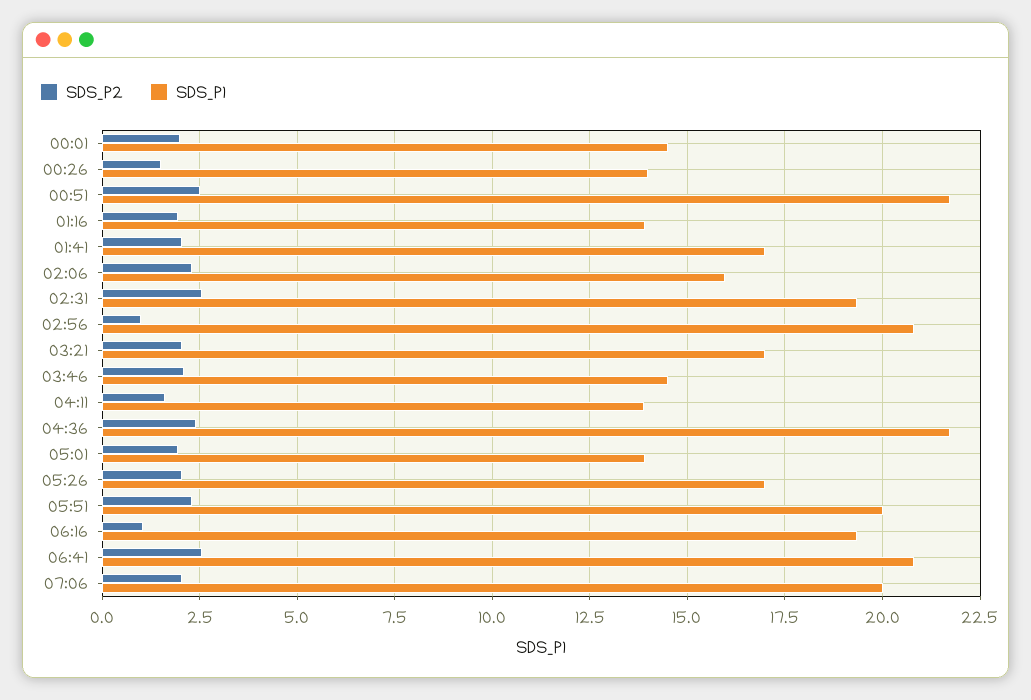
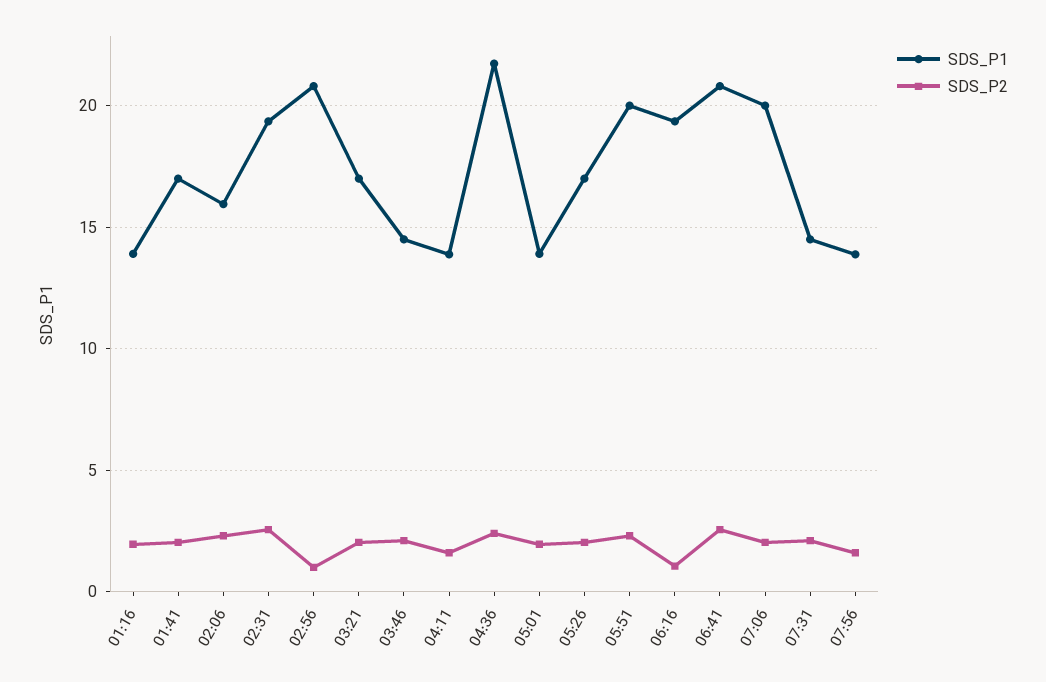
SDS_P2, 00:01: 2 -> none
SDS_P1, 00:01: 14.5 -> none
SDS_P2, 00:26: 1.5 -> none
SDS_P1, 00:26: 14 -> none
SDS_P2, 00:51: 2.5 -> none
SDS_P1, 00:51: 21.75 -> none
SDS_P1, 07:31: none -> 14.5
SDS_P2, 07:31: none -> 2
SDS_P1, 07:56: none -> 14
SDS_P2, 07:56: none -> 1.5

